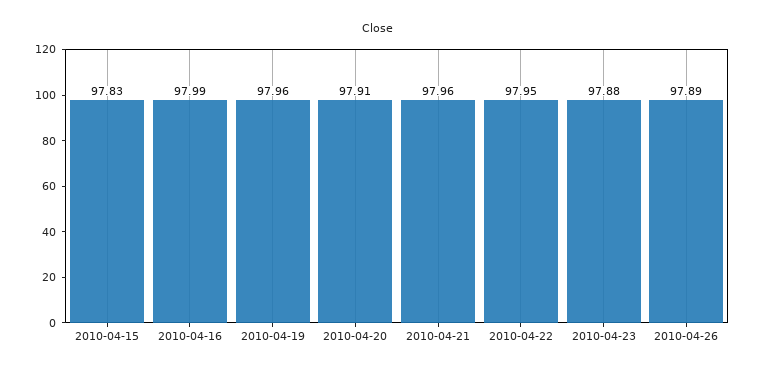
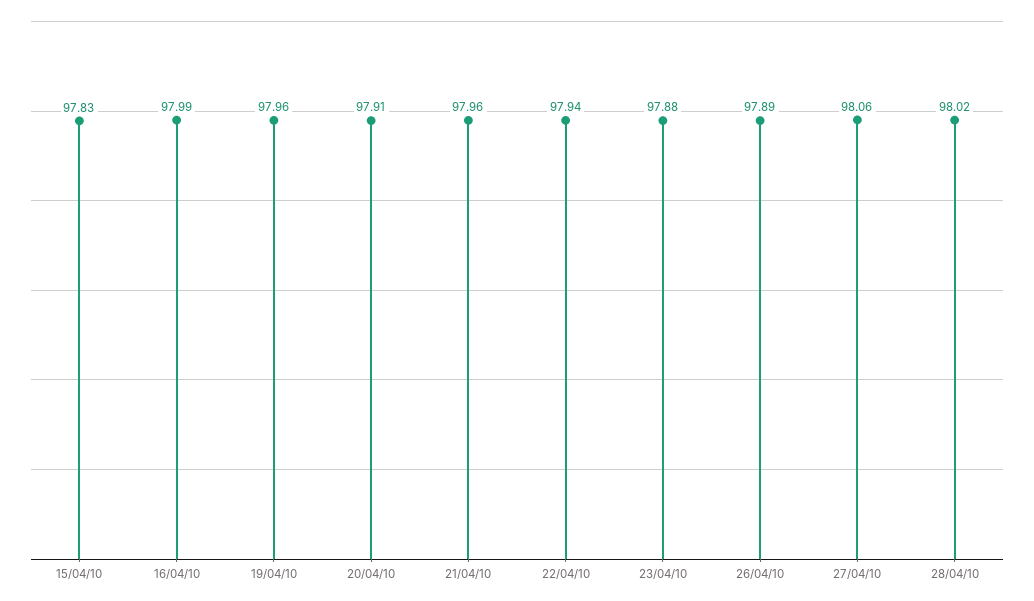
2010-04-22: 97.95 -> 97.94
27/04/10: none -> 98.06
28/04/10: none -> 98.02

